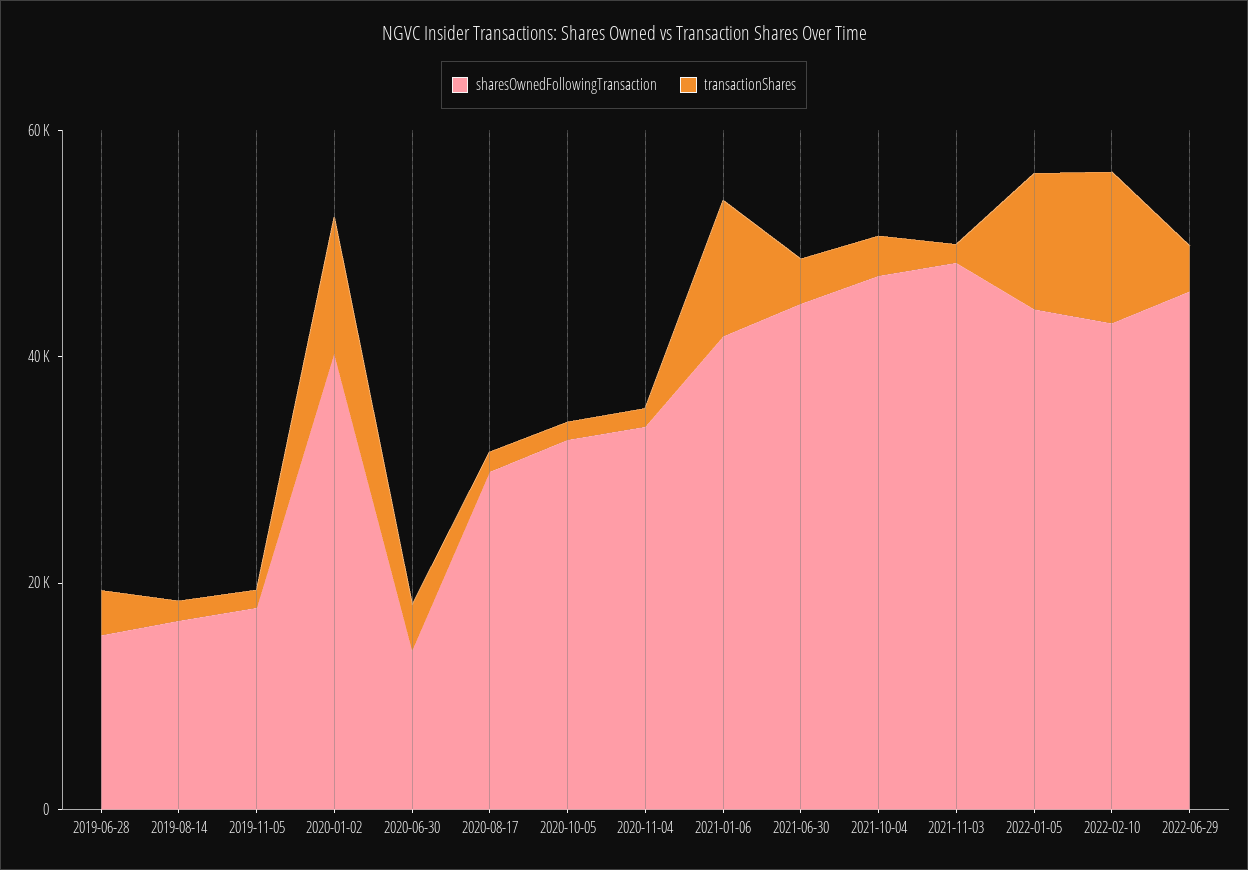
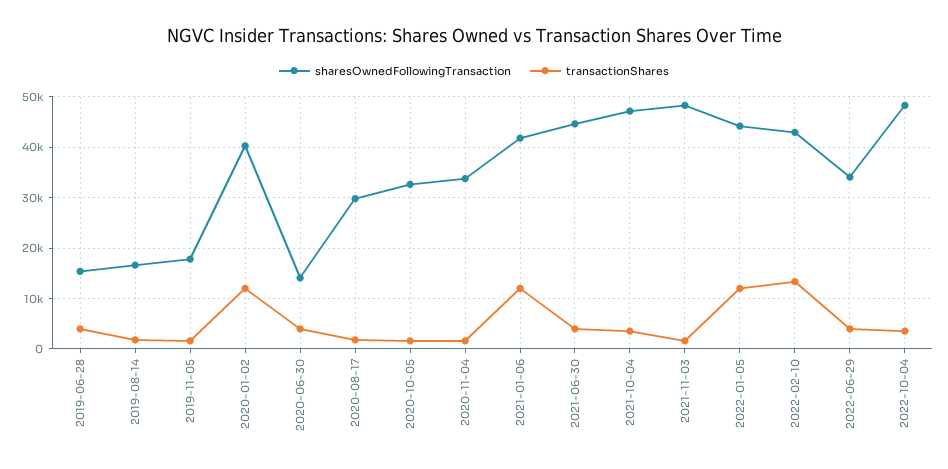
sharesOwnedFollowingTransaction, 2022-06-29: 45000 -> 34000
sharesOwnedFollowingTransaction, 2022-10-04: none -> 48000
transactionShares, 2022-10-04: none -> 4000

